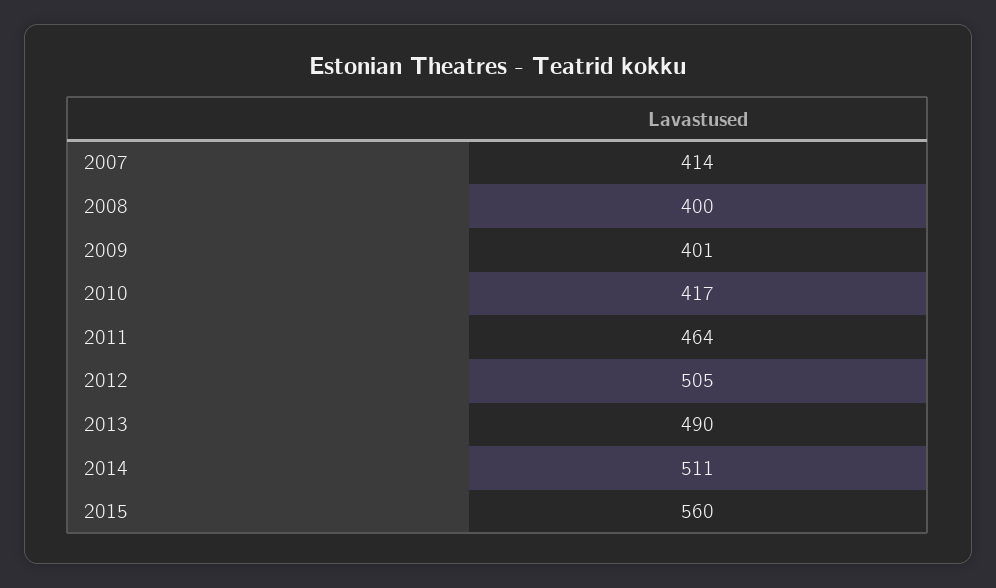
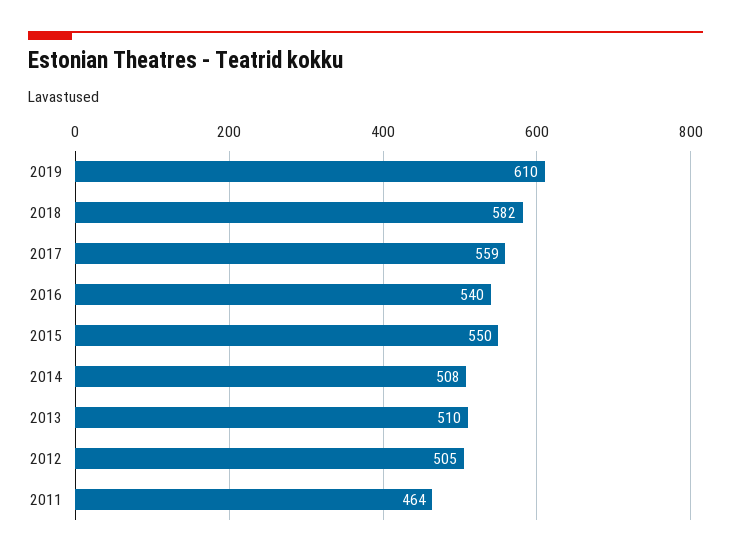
2007: 414 -> none
2008: 400 -> none
2009: 401 -> none
2010: 417 -> none
2013: 490 -> 510
2014: 511 -> 508
2015: 560 -> 550
2019: none -> 610
2018: none -> 582
2017: none -> 559
2016: none -> 540

